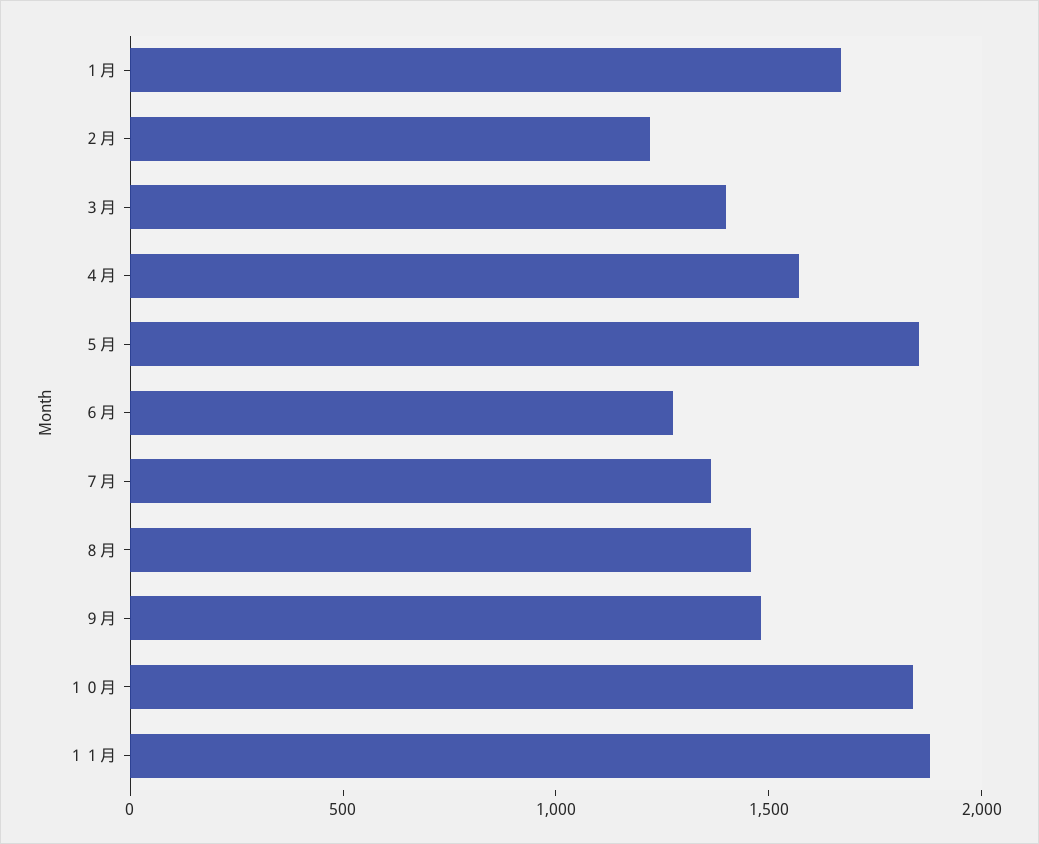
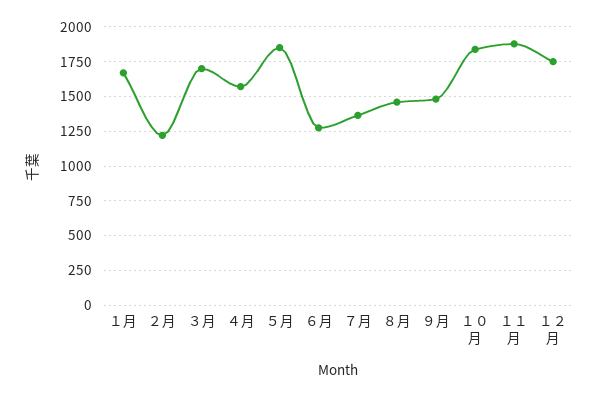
３月: 1400 -> 1700
１２月: none -> 1750

